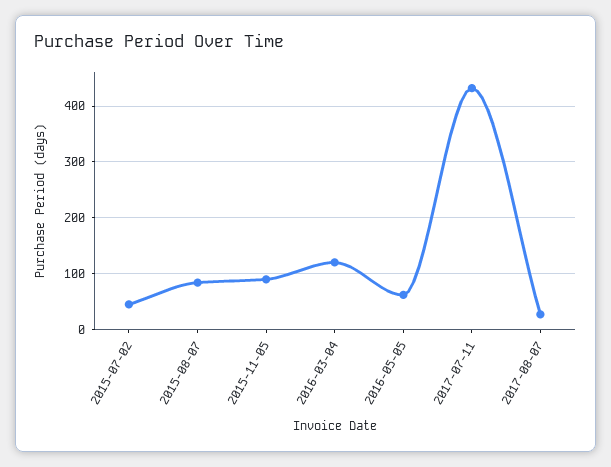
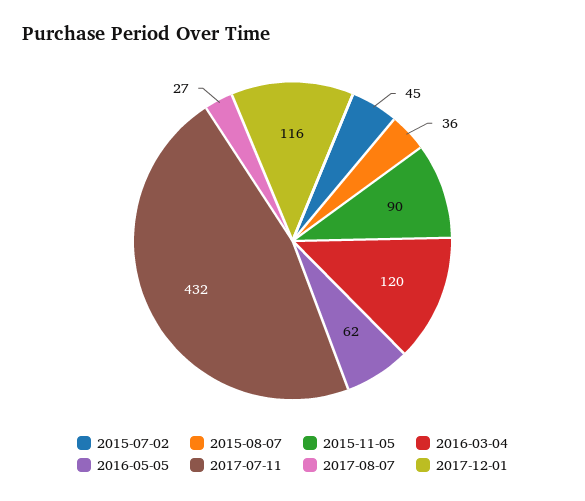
2015-08-07: 80 -> 36
2017-12-01: none -> 116

